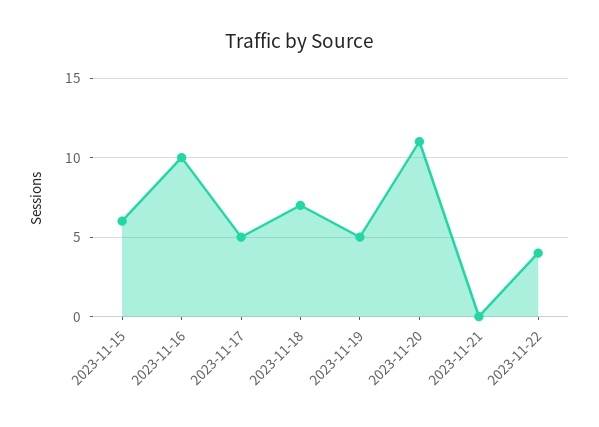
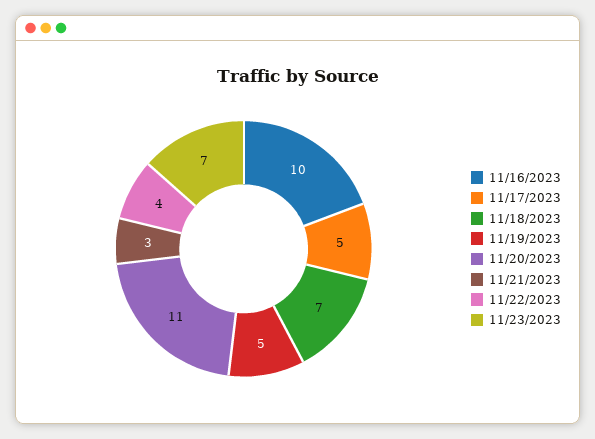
2023-11-15: 6 -> none
2023-11-21: 0 -> 3
11/23/2023: none -> 7

